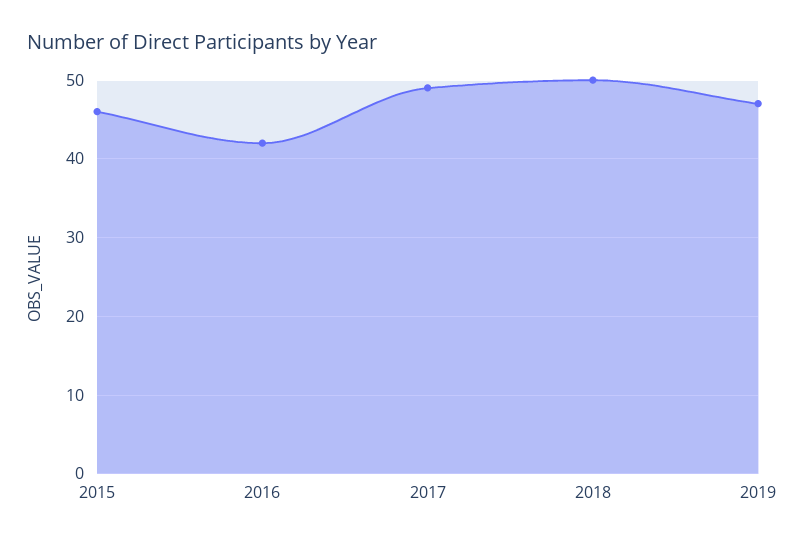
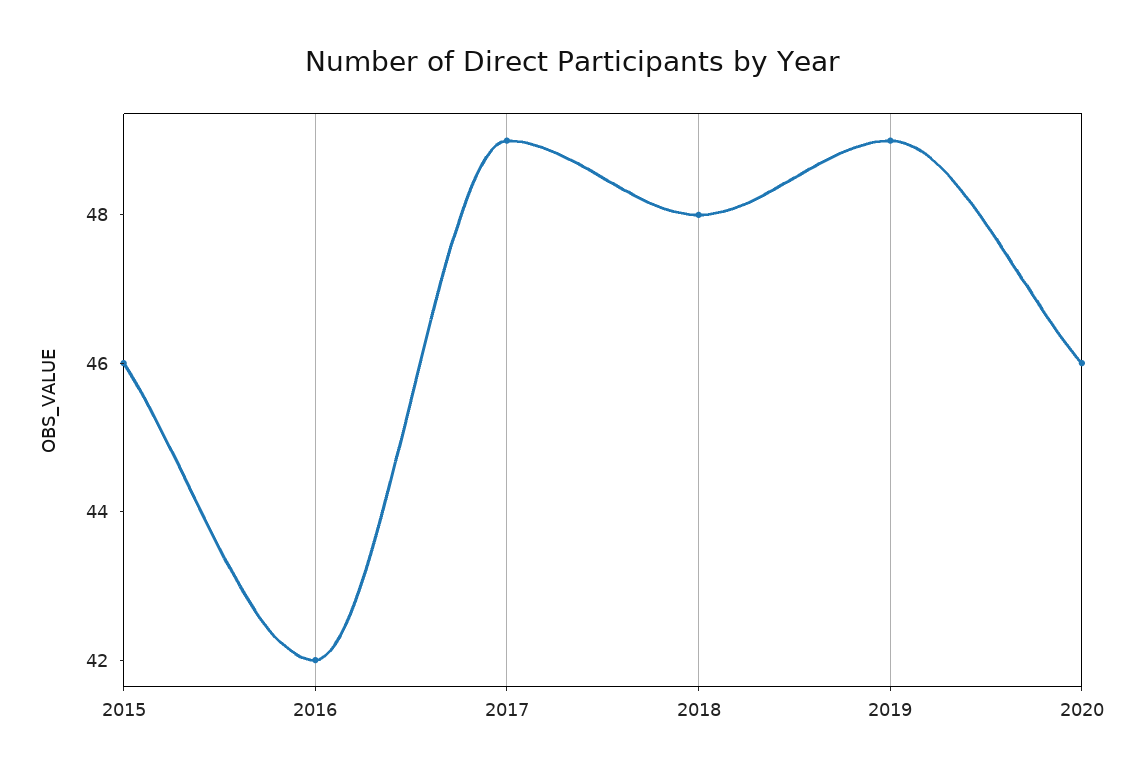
2018: 50 -> 48
2019: 47 -> 49
2020: none -> 46

